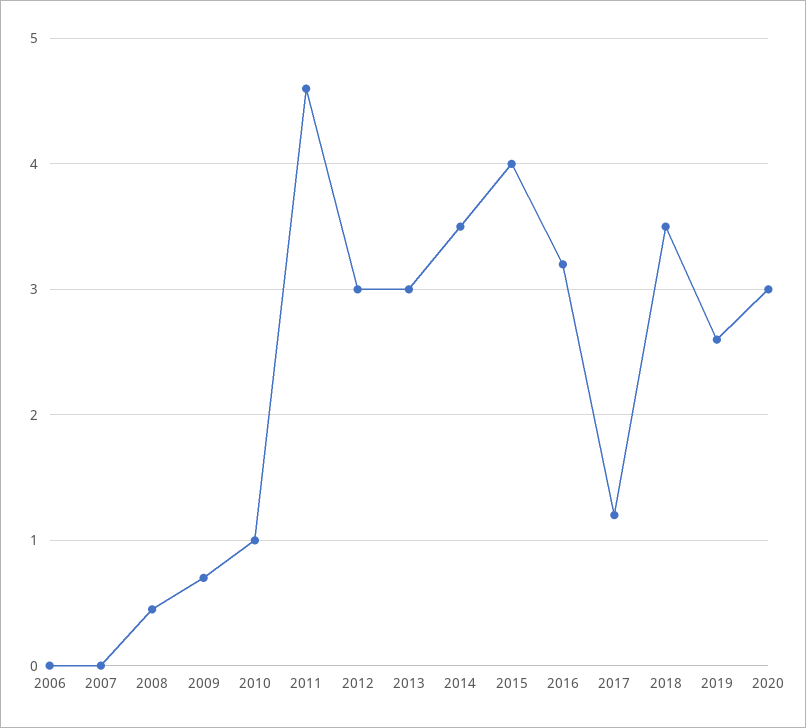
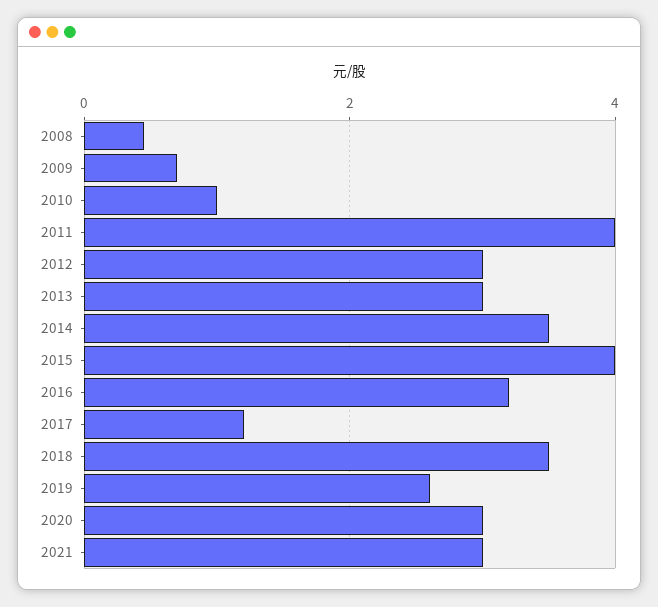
2006: 0 -> none
2007: 0 -> none
2011: 4.6 -> 4
2021: none -> 3

